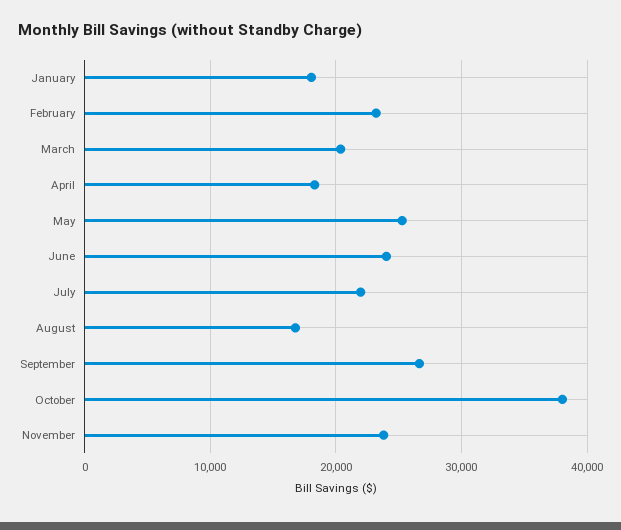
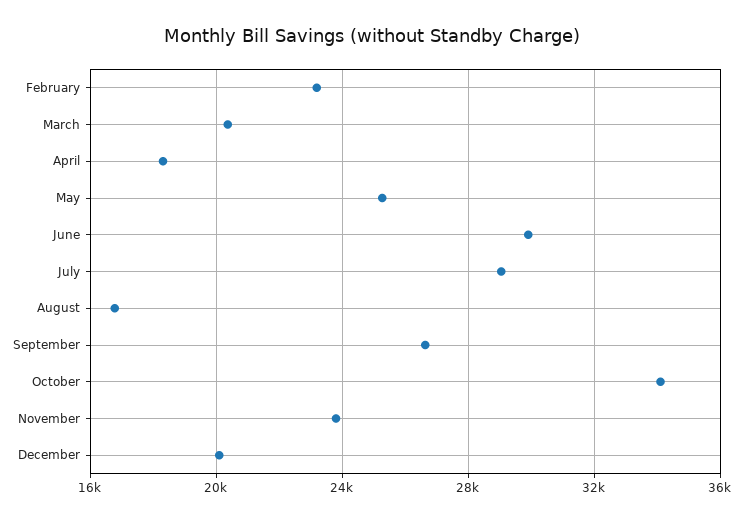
January: 18000 -> none
June: 24000 -> 30000
July: 22000 -> 29000
October: 38000 -> 34000
December: none -> 20000

